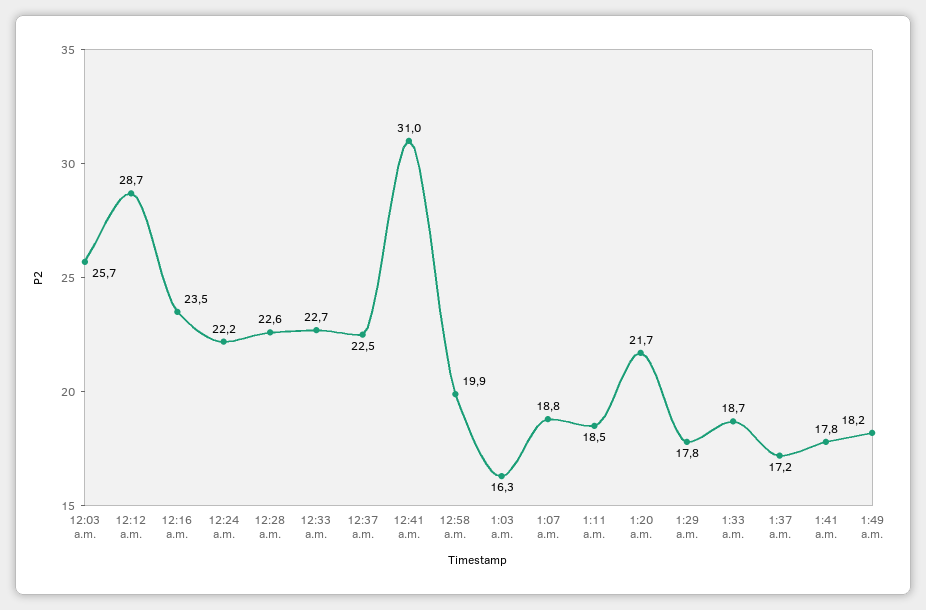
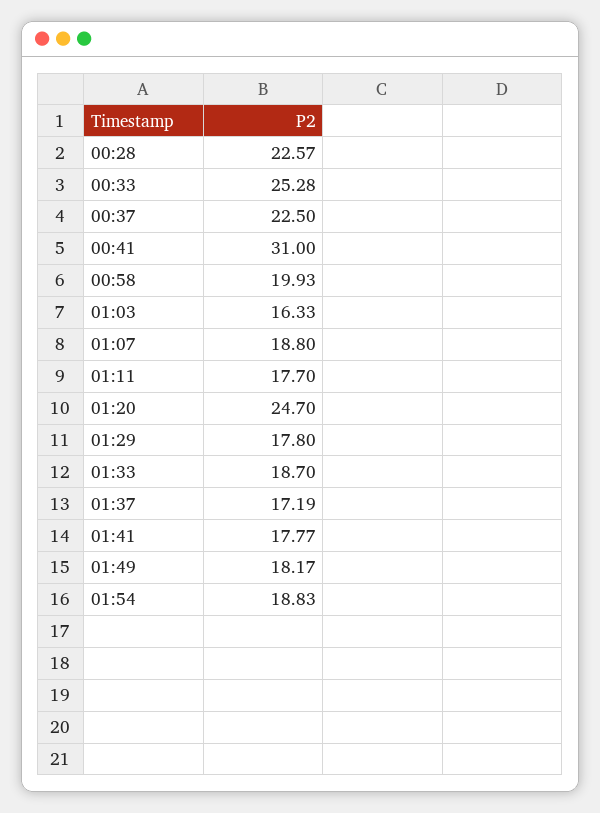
12:03 a.m.: 25.7 -> none
12:12 a.m.: 28.7 -> none
12:16 a.m.: 23.5 -> none
12:24 a.m.: 22.2 -> none
12:33 a.m.: 22.7 -> 25.28
1:11 a.m.: 18.5 -> 17.7
1:20 a.m.: 21.7 -> 24.7
01:54: none -> 18.83

